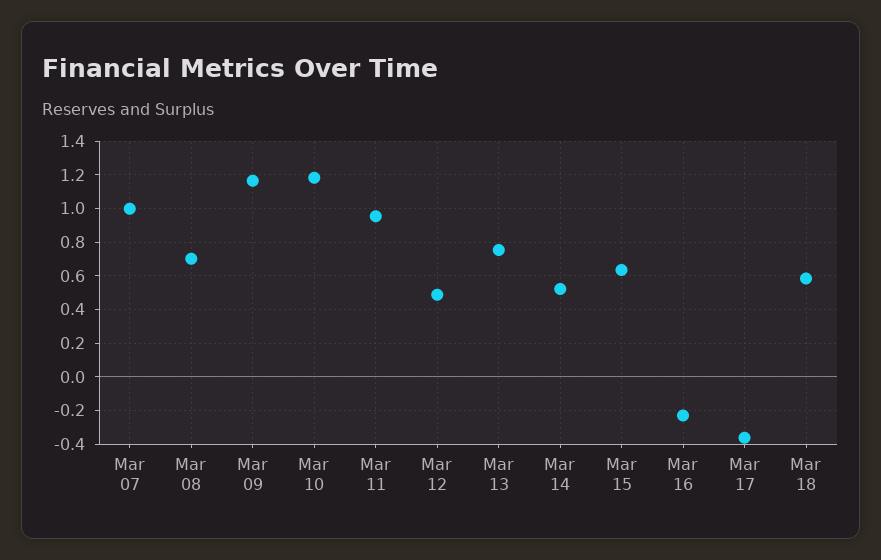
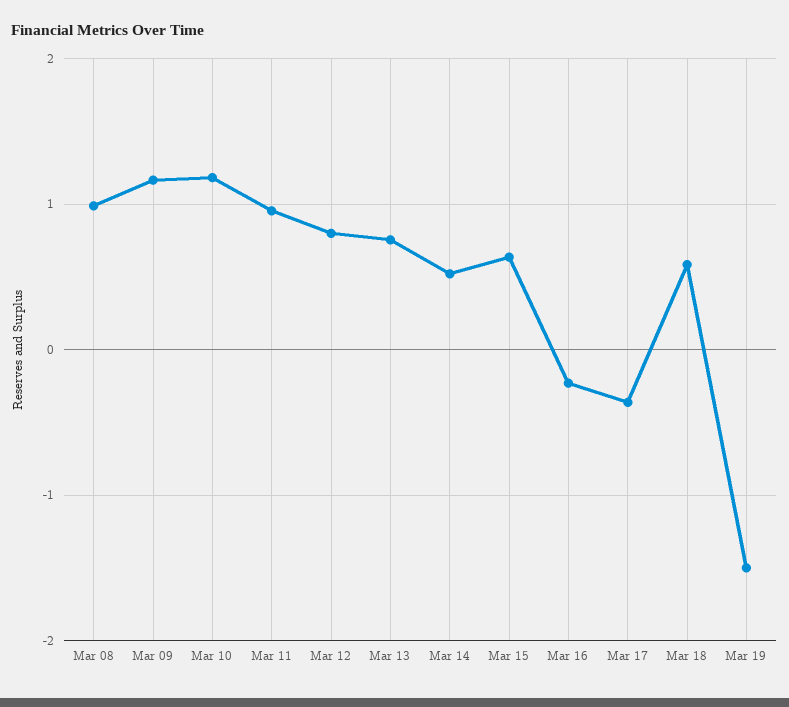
Mar 07: 1 -> none
Mar 08: 0.7 -> 1
Mar 12: 0.5 -> 0.8
Mar 19: none -> -1.5

